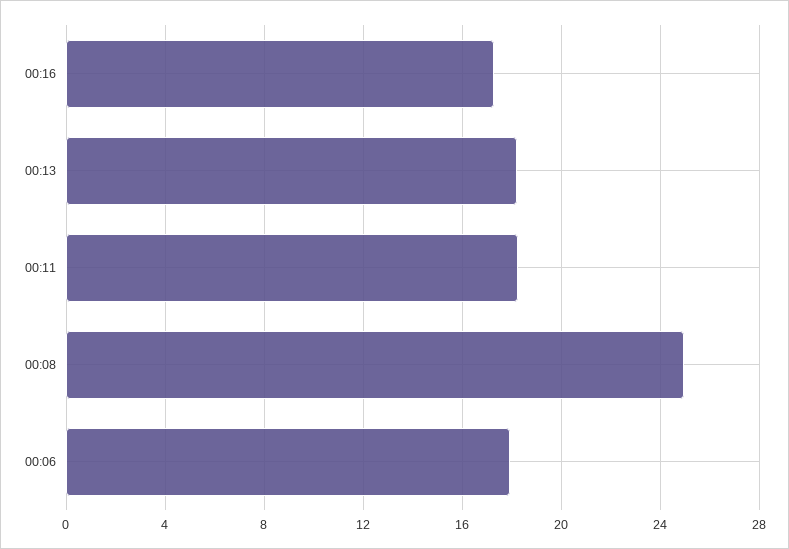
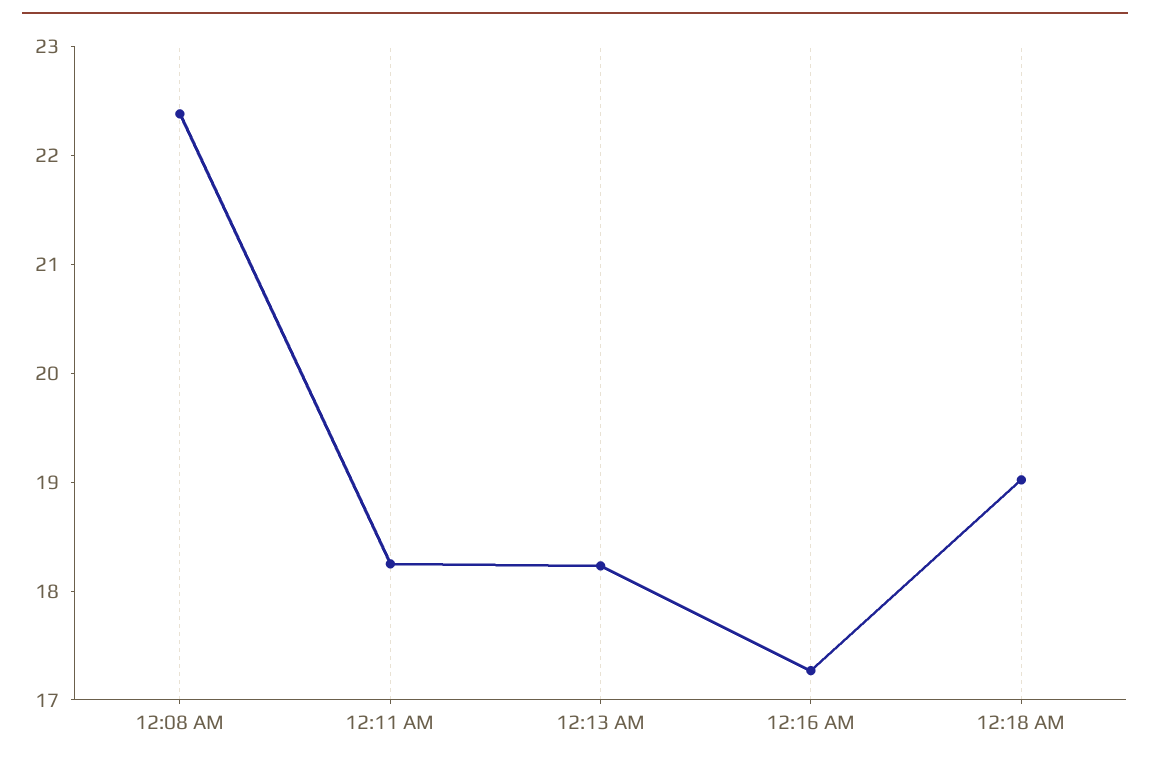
00:08: 25 -> 22.4
00:06: 18 -> none
12:18 AM: none -> 19

